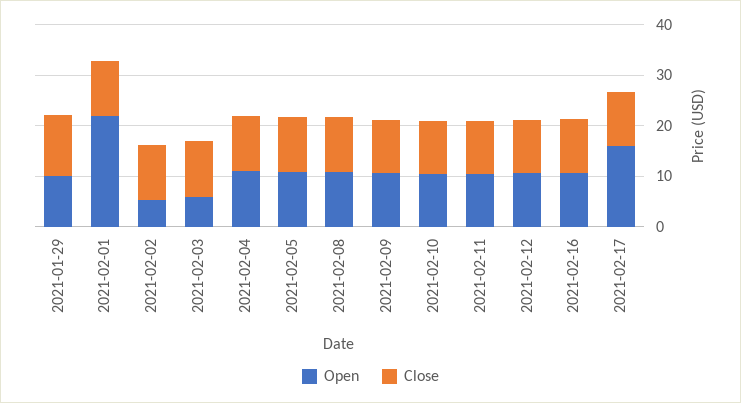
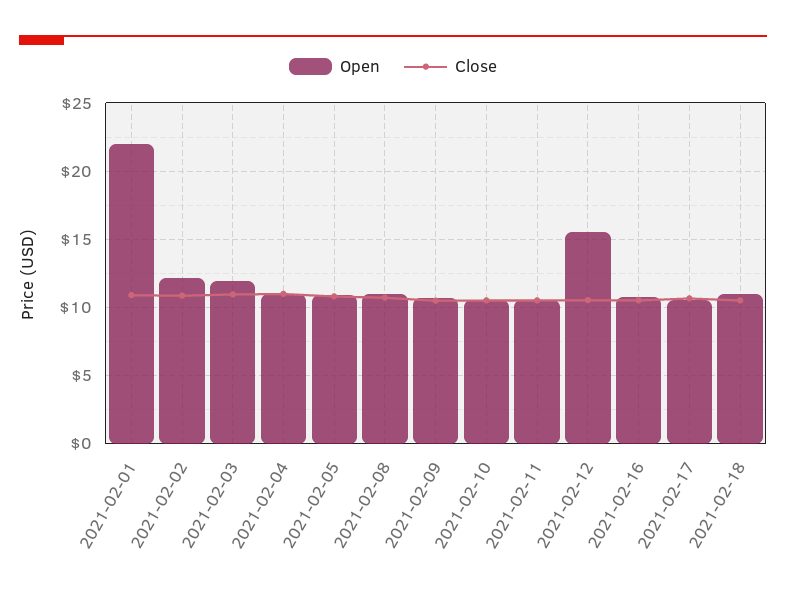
Open, 2021-01-29: 10 -> none
Close, 2021-01-29: 12 -> none
Open, 2021-02-02: 6 -> 12
Open, 2021-02-03: 6 -> 12
Open, 2021-02-12: 10 -> 15.5
Open, 2021-02-17: 16 -> 10.5
Open, 2021-02-18: none -> 11
Close, 2021-02-18: none -> 10.5

